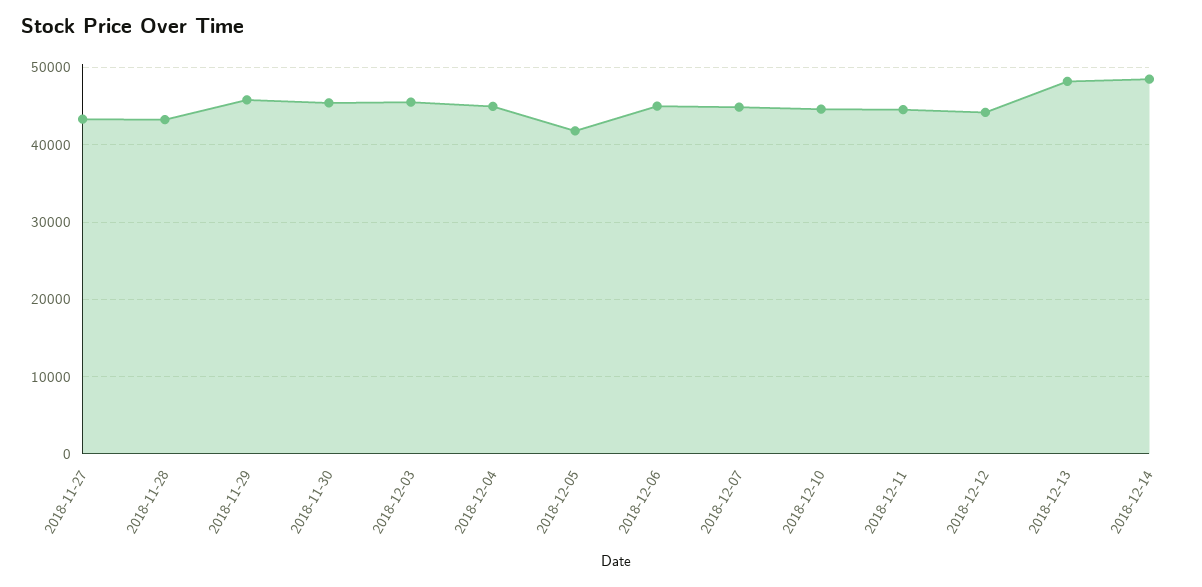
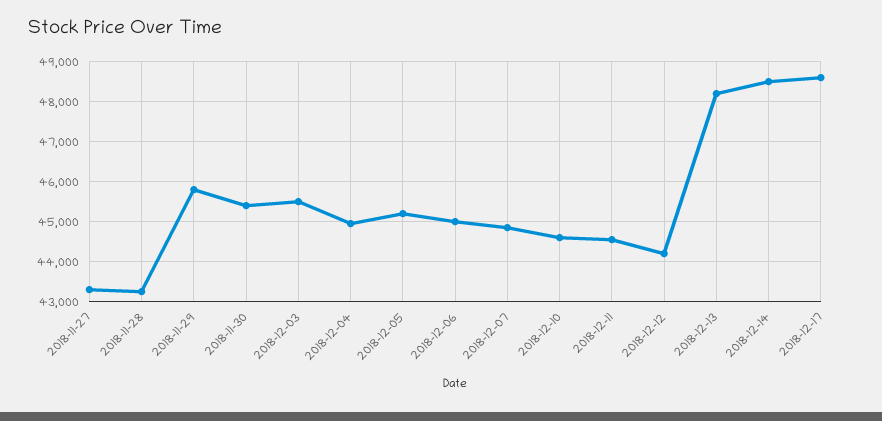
2018-12-05: 42000 -> 45200
2018-12-17: none -> 48600

